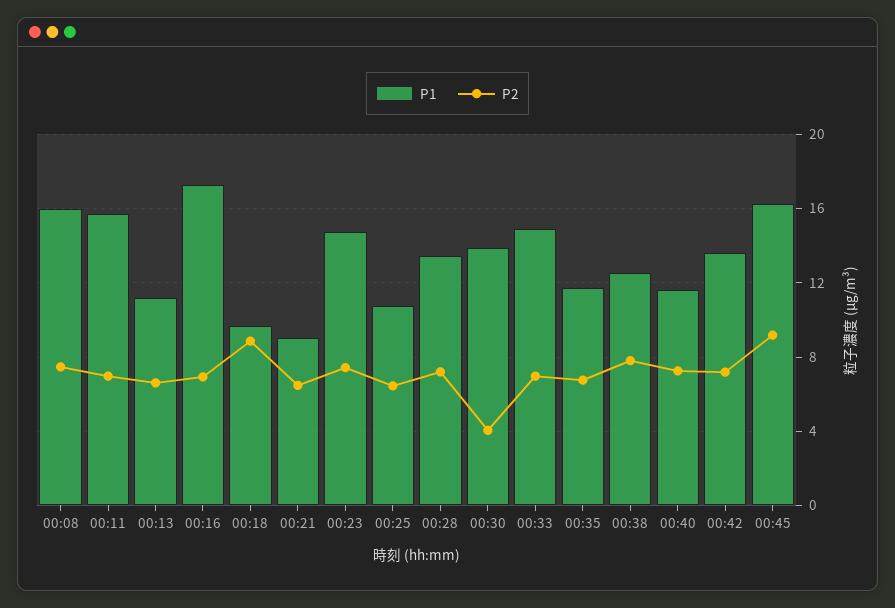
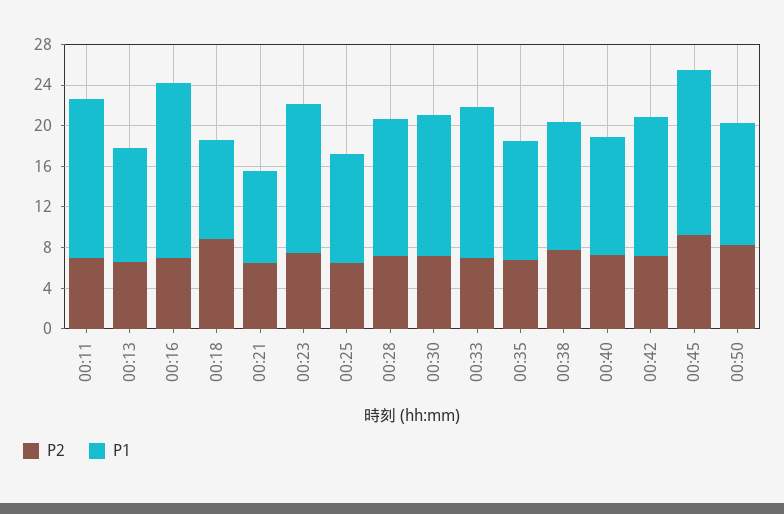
P1, 00:08: 16 -> none
P2, 00:08: 7.5 -> none
P2, 00:30: 4 -> 7
P2, 00:50: none -> 8
P1, 00:50: none -> 12

